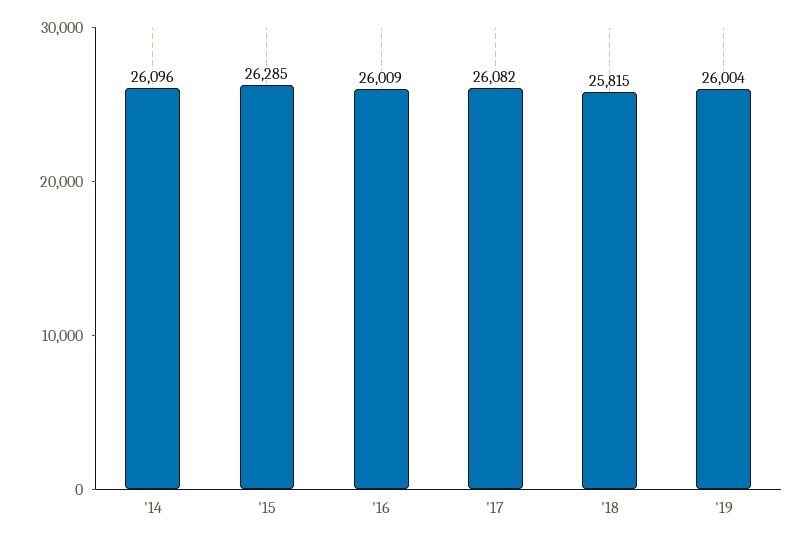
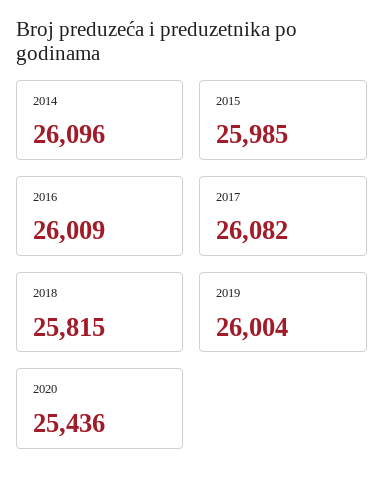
'15: 26285 -> 25985
2020: none -> 25436

